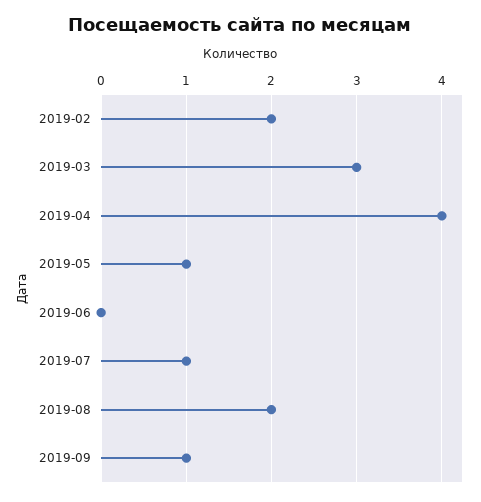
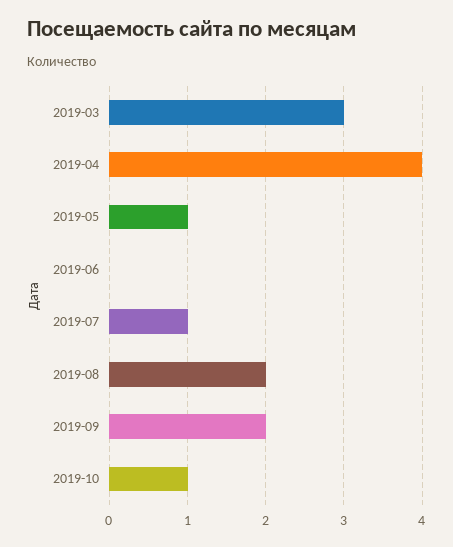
2019-02: 2 -> none
2019-09: 1 -> 2
2019-10: none -> 1

